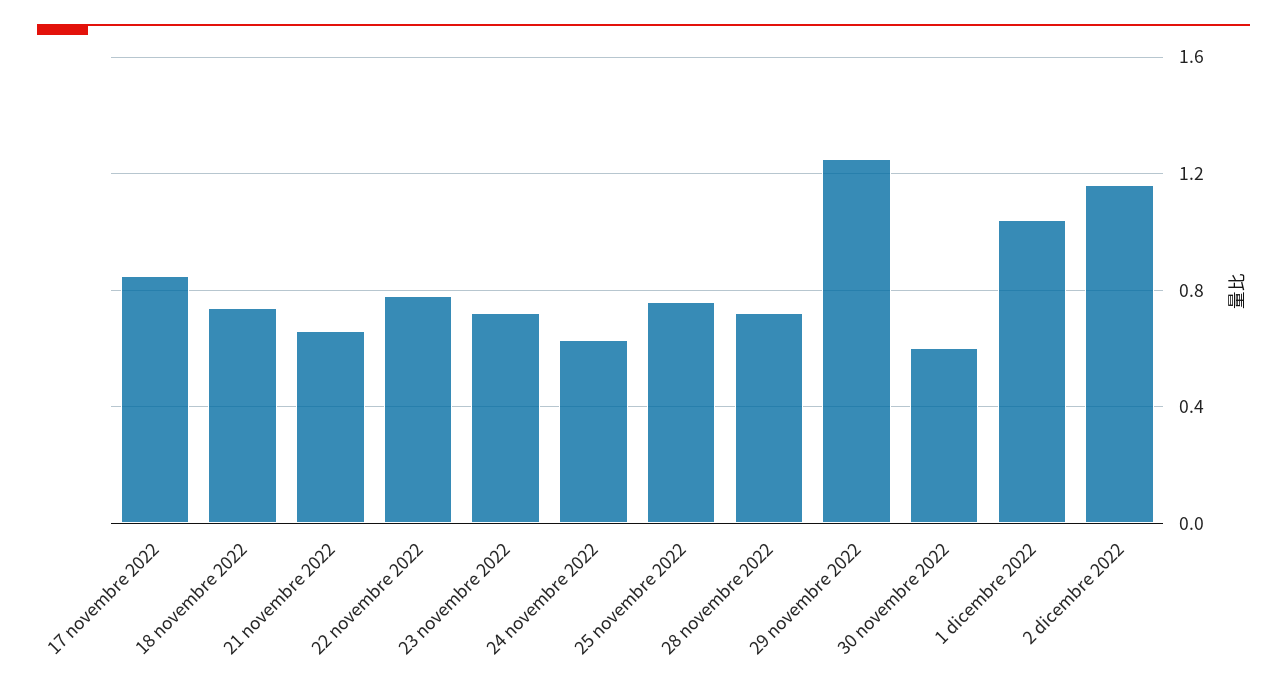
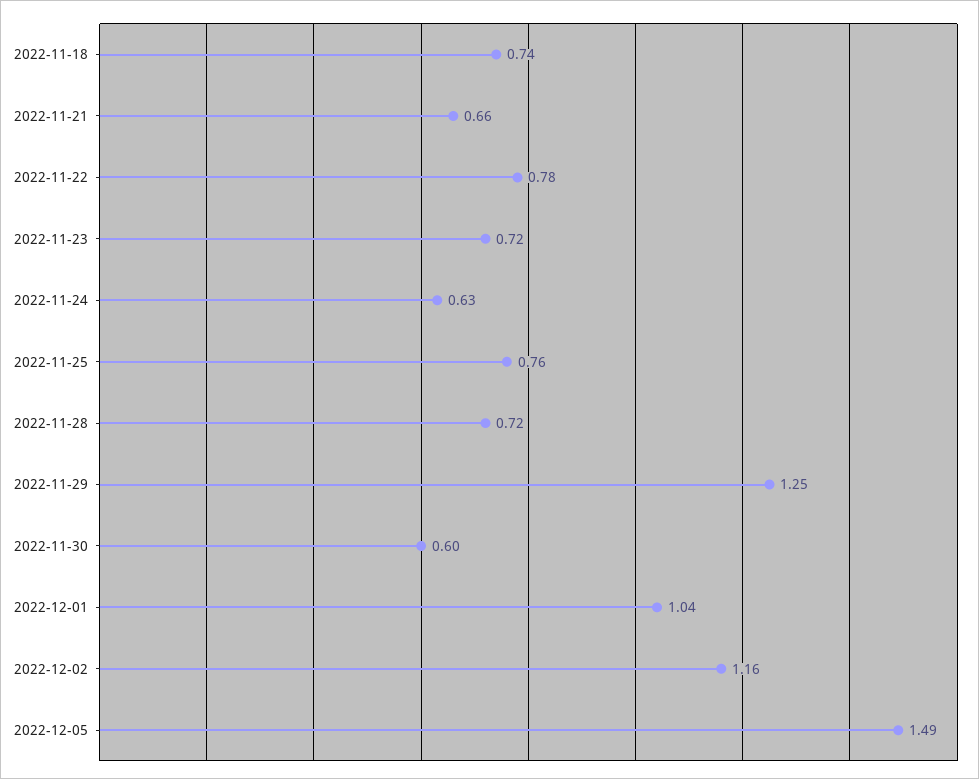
17 novembre 2022: 0.85 -> none
2022-12-05: none -> 1.49

